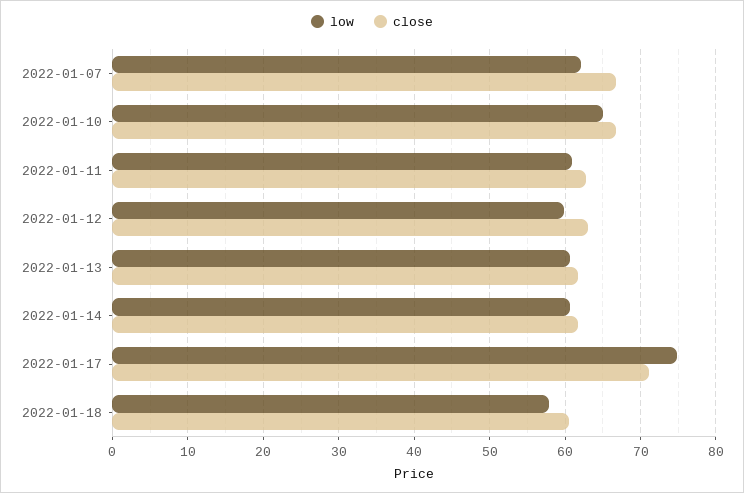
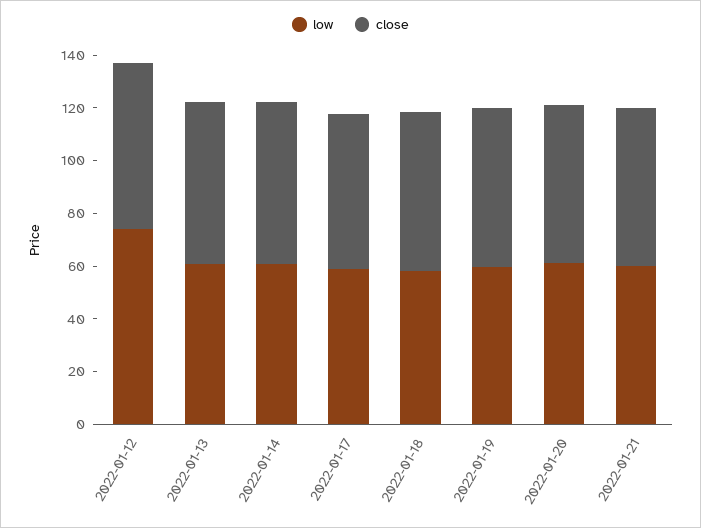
low, 2022-01-07: 62 -> none
close, 2022-01-07: 67 -> none
low, 2022-01-10: 65 -> none
close, 2022-01-10: 67 -> none
low, 2022-01-11: 61 -> none
close, 2022-01-11: 63 -> none
low, 2022-01-12: 60 -> 75
low, 2022-01-17: 75 -> 60
close, 2022-01-17: 71 -> 60
low, 2022-01-19: none -> 60
close, 2022-01-19: none -> 60
low, 2022-01-20: none -> 60
close, 2022-01-20: none -> 60
low, 2022-01-21: none -> 60
close, 2022-01-21: none -> 60

